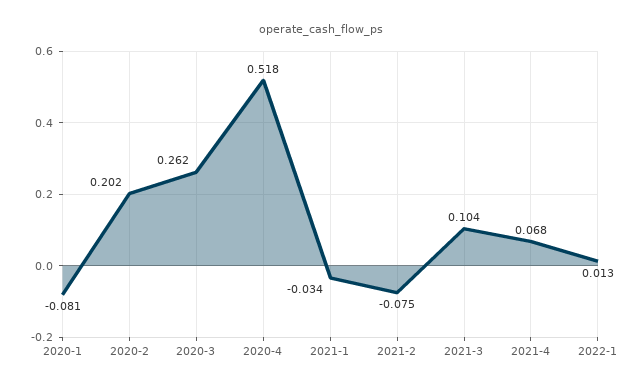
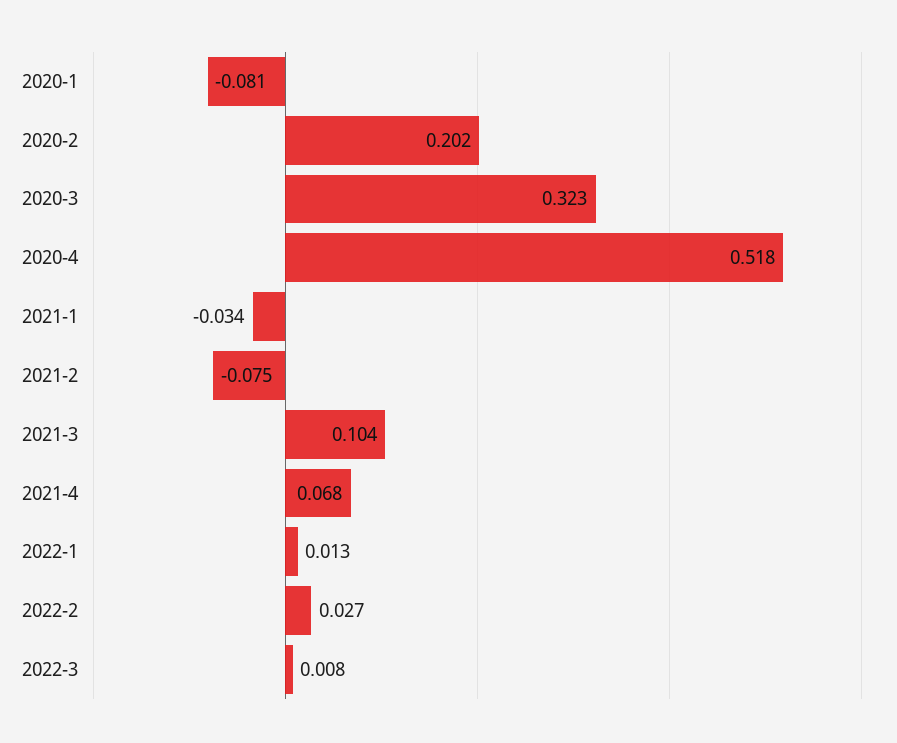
2020-3: 0.262 -> 0.323
2022-2: none -> 0.027
2022-3: none -> 0.008

